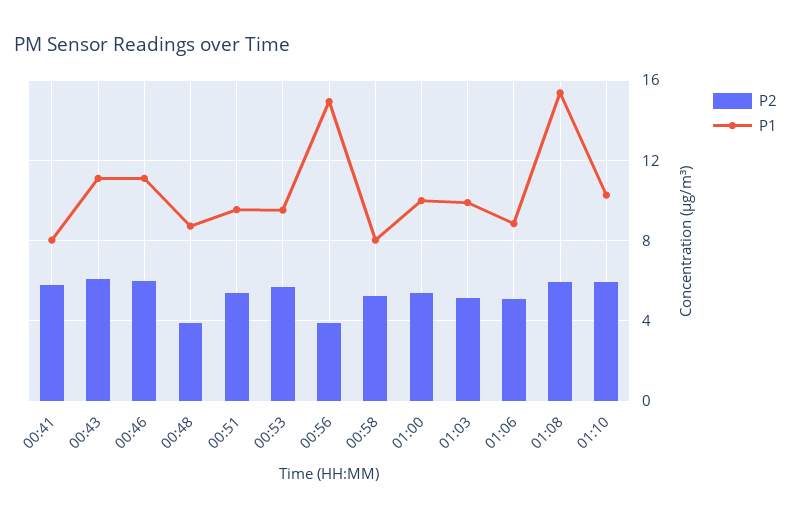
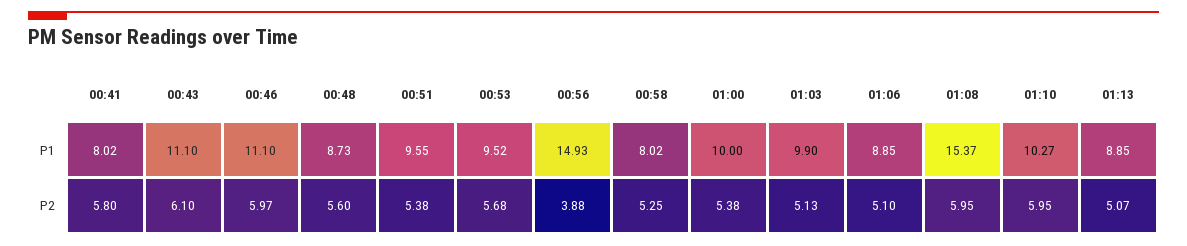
P2, 00:48: 4 -> 5.6
P1, 01:13: none -> 8.85
P2, 01:13: none -> 5.07

